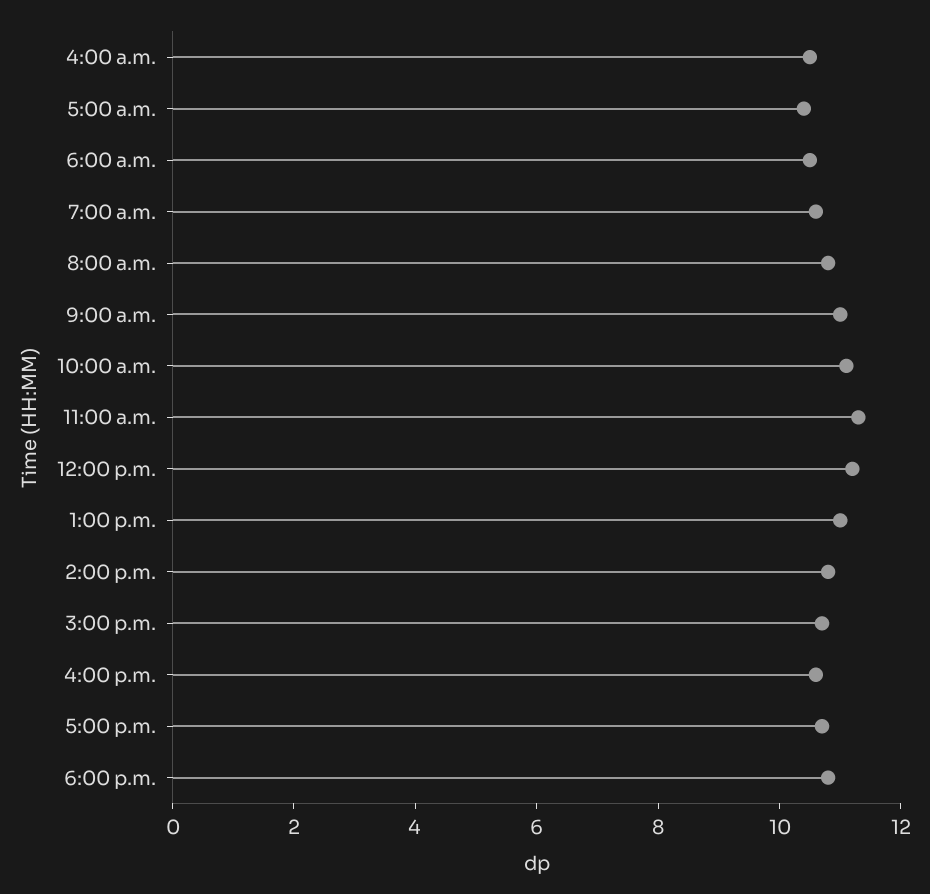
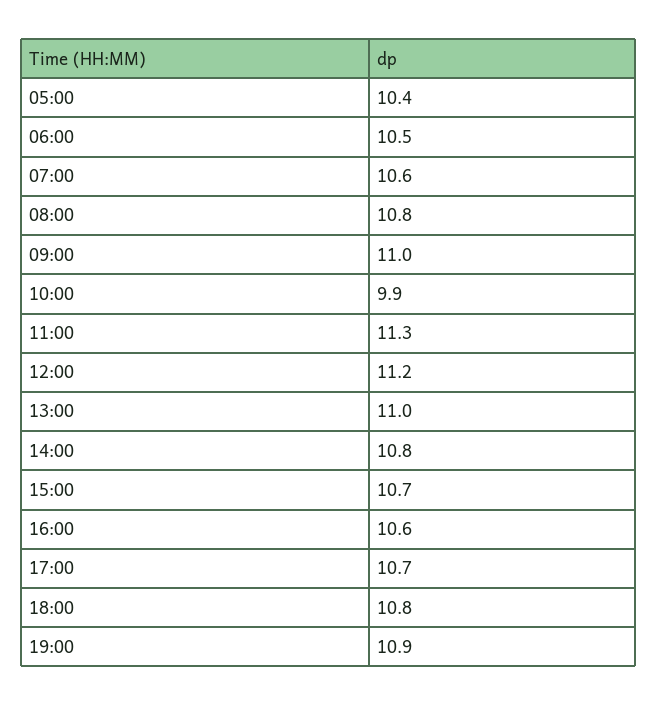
4:00 a.m.: 10.5 -> none
10:00 a.m.: 11 -> 9.9
19:00: none -> 10.9

